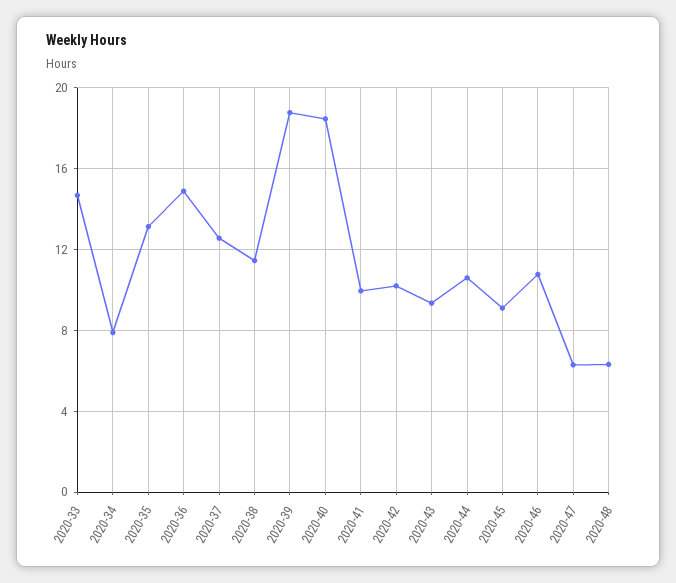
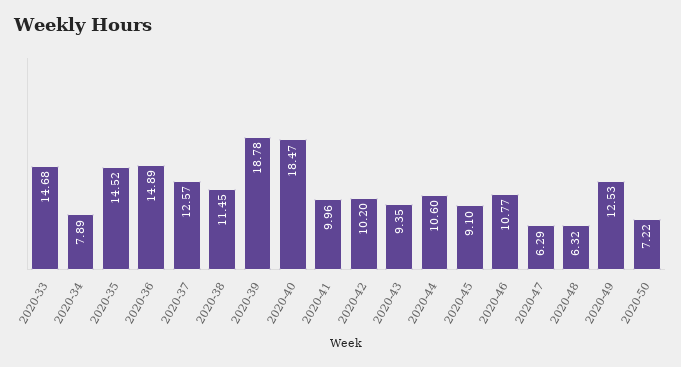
2020-35: 13 -> 14.52
2020-49: none -> 12.53
2020-50: none -> 7.22

